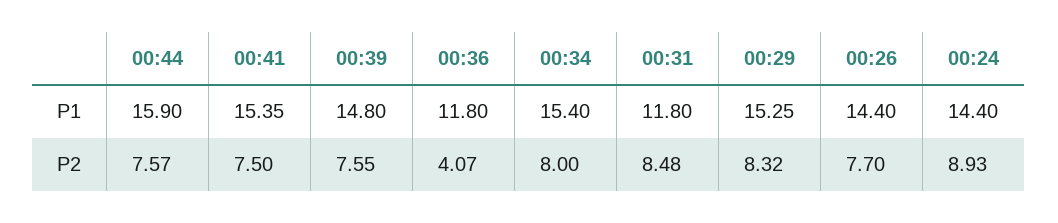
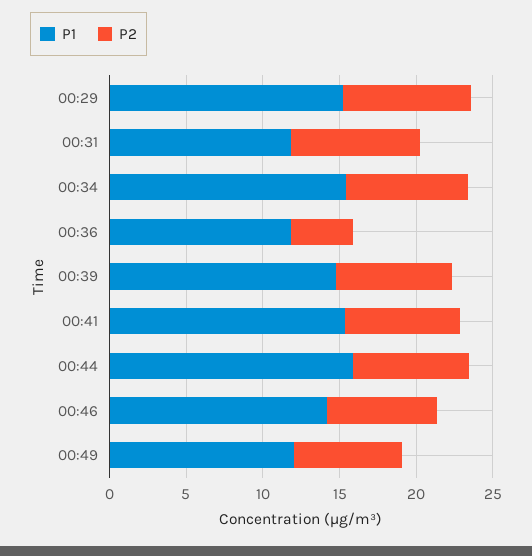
P1, 00:26: 14.4 -> none
P1, 00:24: 14.4 -> none
P2, 00:26: 7.7 -> none
P2, 00:24: 8.93 -> none
P1, 00:46: none -> 14
P2, 00:46: none -> 7
P1, 00:49: none -> 12
P2, 00:49: none -> 7

